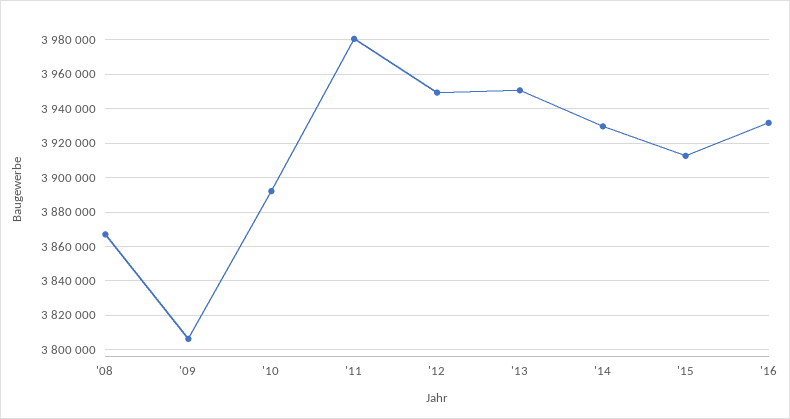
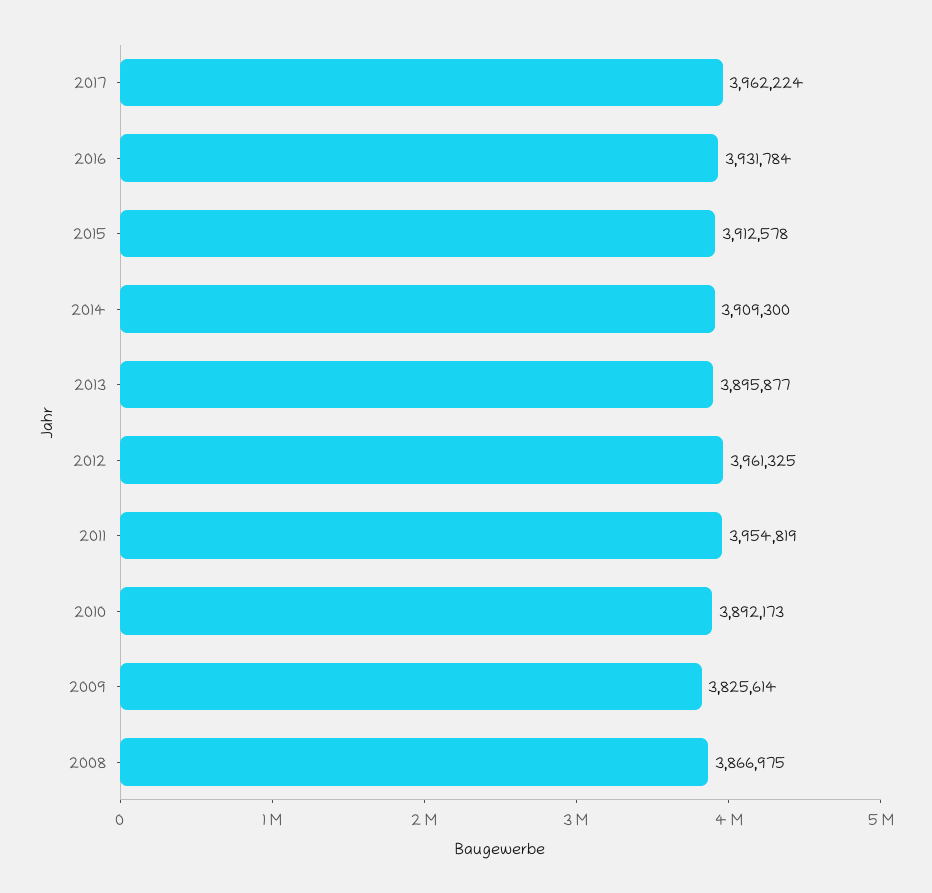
'09: 3805000 -> 3825614
'11: 3980000 -> 3954819
'12: 3950000 -> 3961325
'13: 3950000 -> 3895877
'14: 3930000 -> 3909300
2017: none -> 3962224

